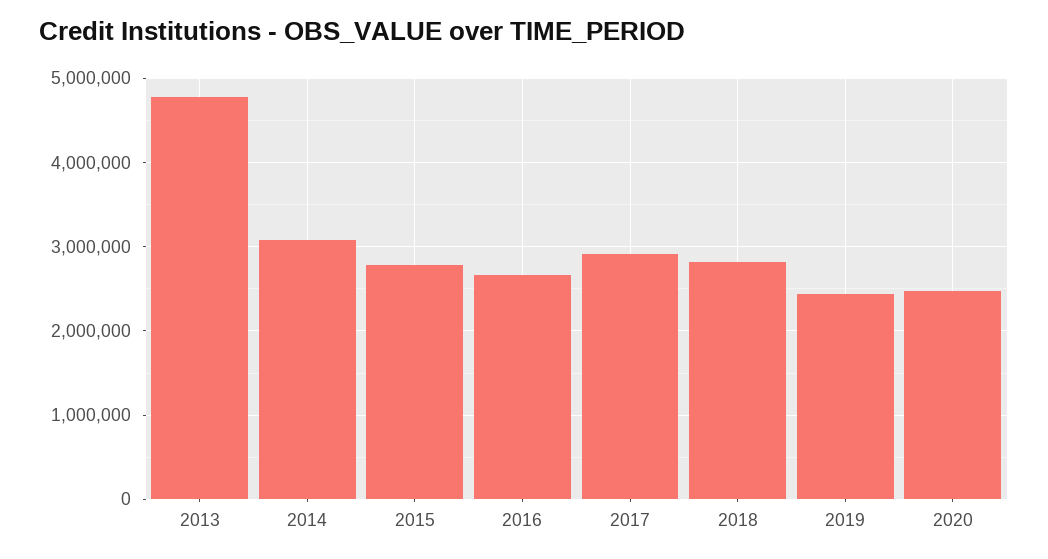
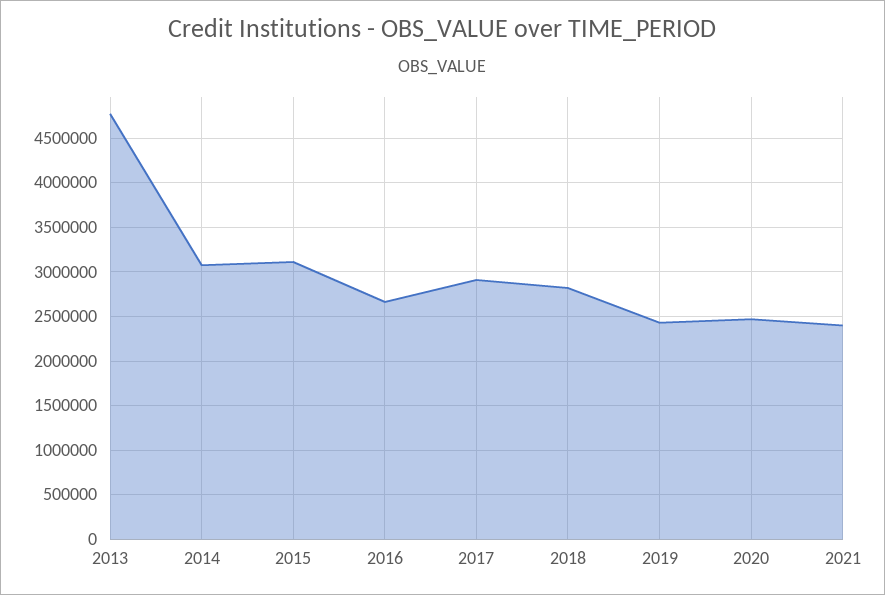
2015: 2800000 -> 3100000
2021: none -> 2400000

